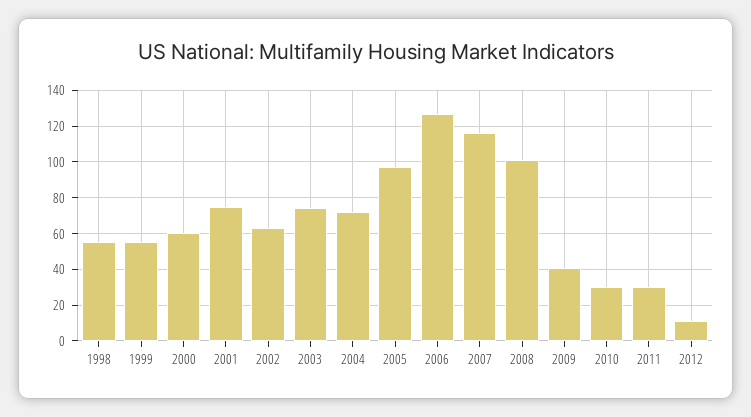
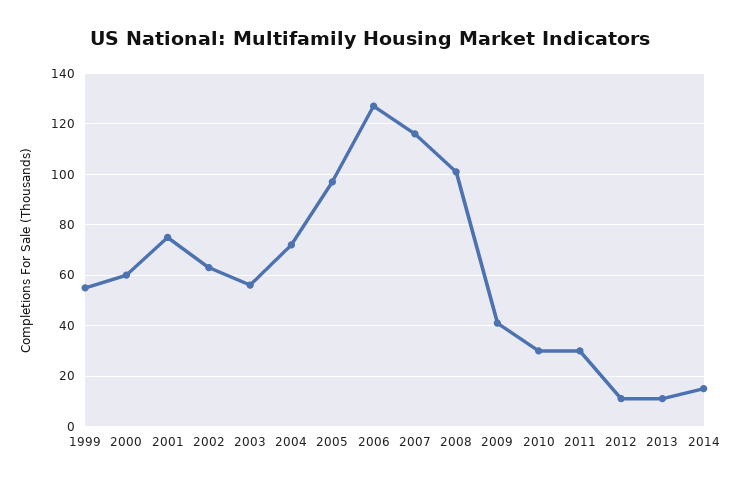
1998: 55 -> none
2003: 75 -> 55
2013: none -> 10
2014: none -> 15

